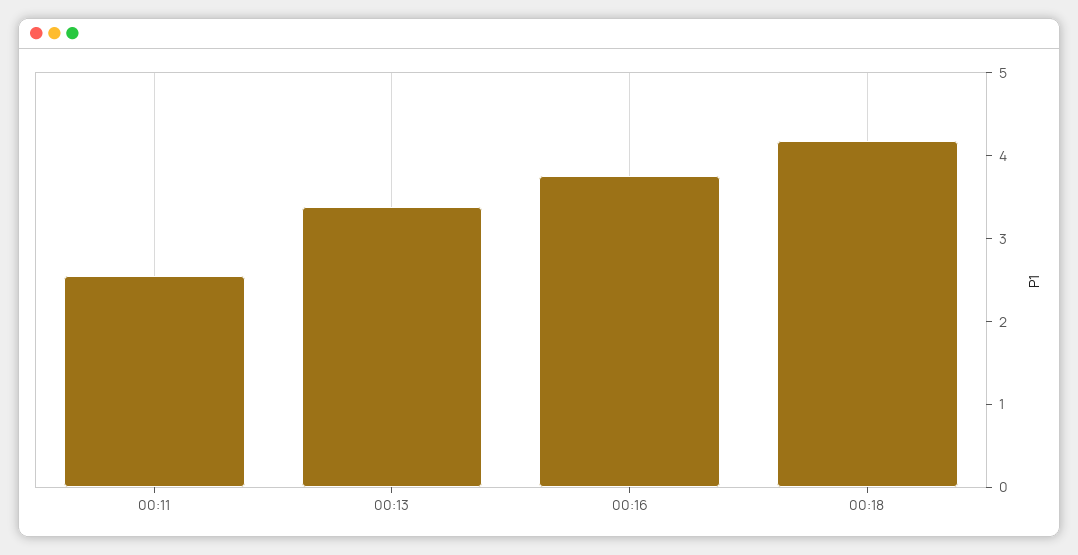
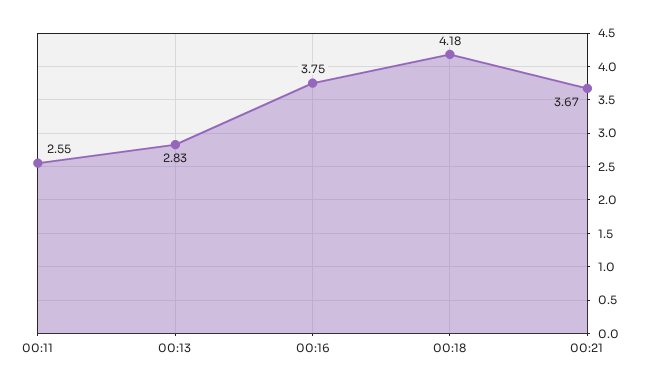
00:13: 3.4 -> 2.83
00:21: none -> 3.67

